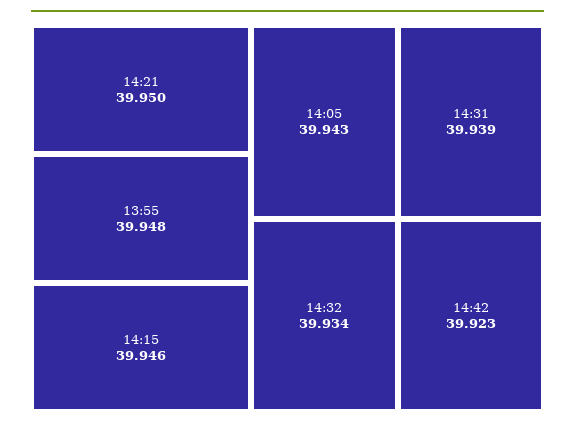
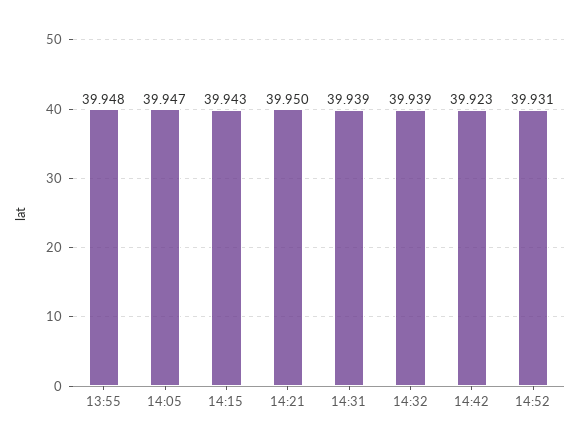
14:15: 39.946 -> 39.943
14:05: 39.943 -> 39.947
14:32: 39.934 -> 39.939
14:52: none -> 39.931

